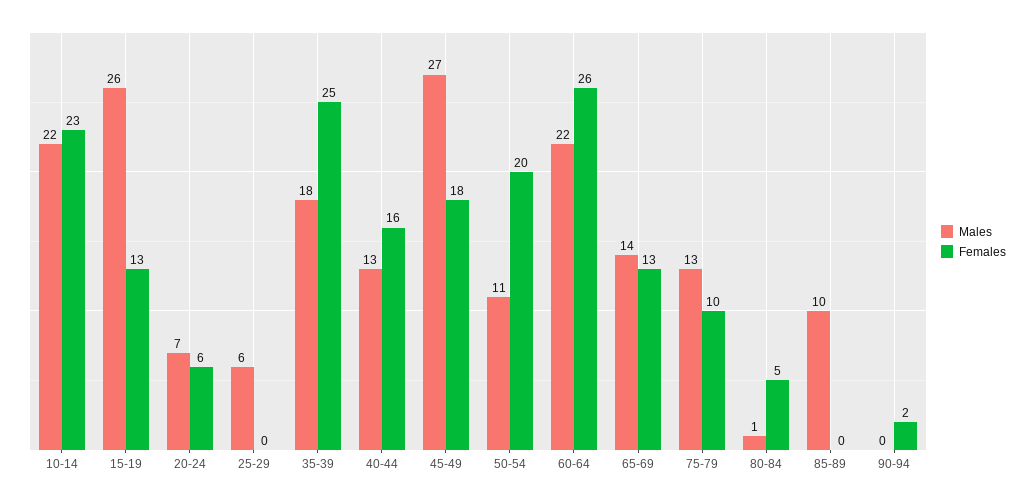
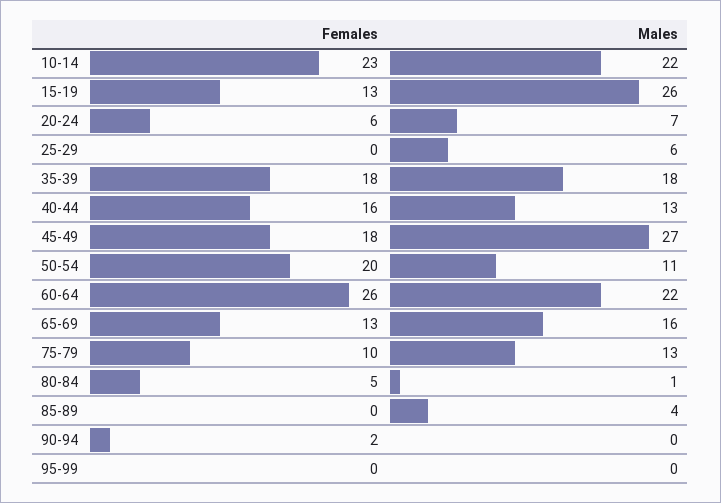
Females, 35-39: 25 -> 18
Males, 65-69: 14 -> 16
Males, 85-89: 10 -> 4
Females, 95-99: none -> 0
Males, 95-99: none -> 0

